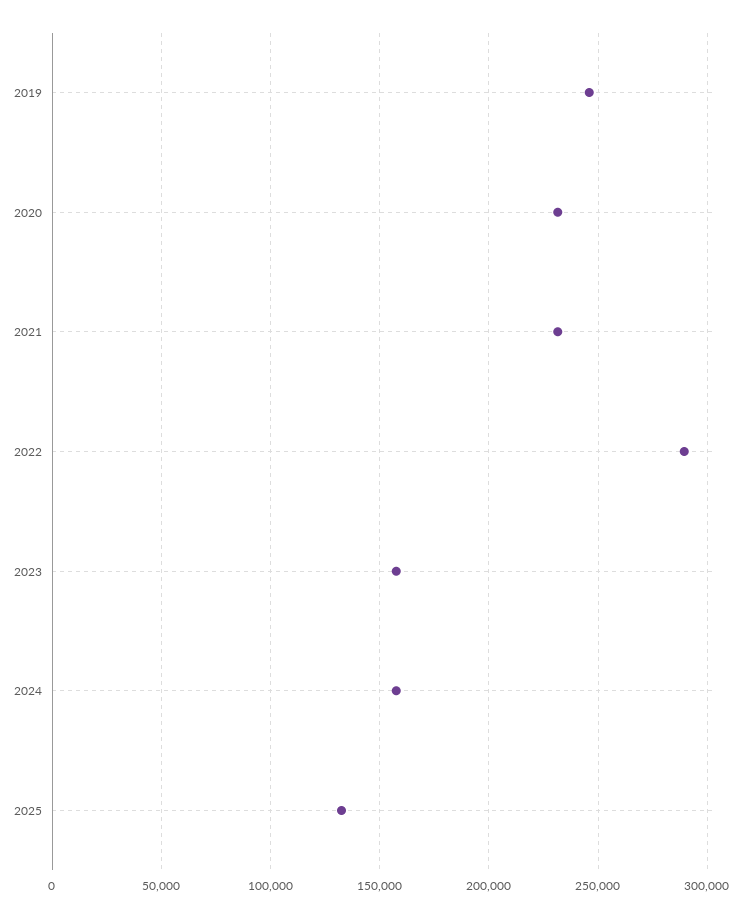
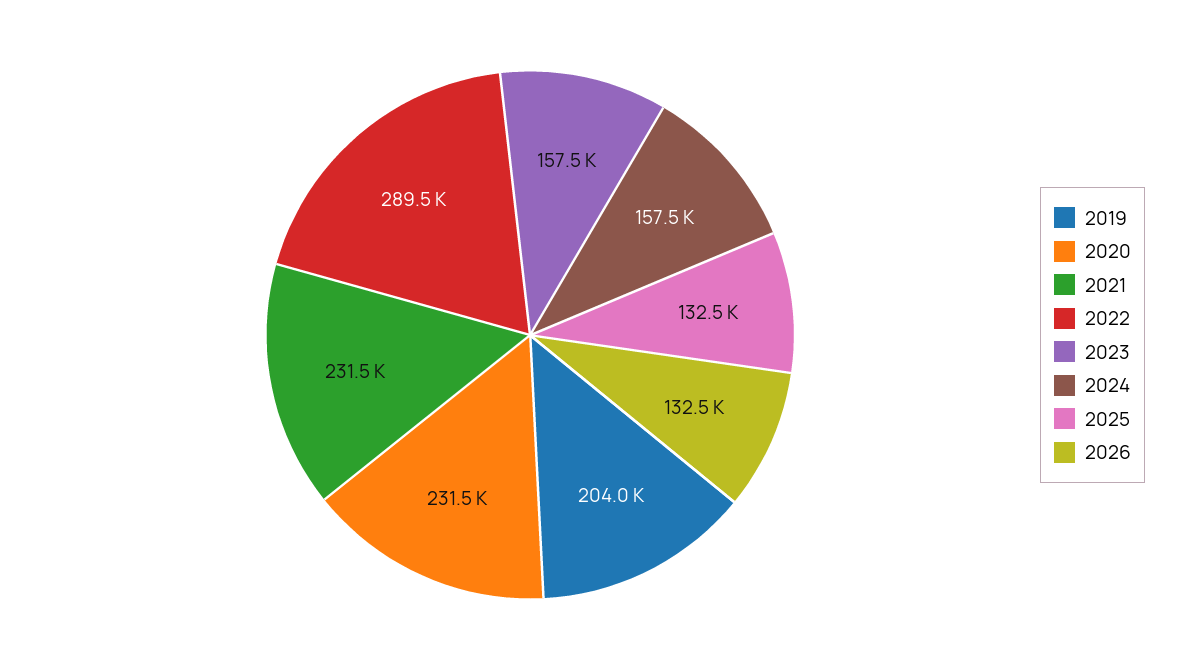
2019: 245000 -> 204000
2026: none -> 132500

